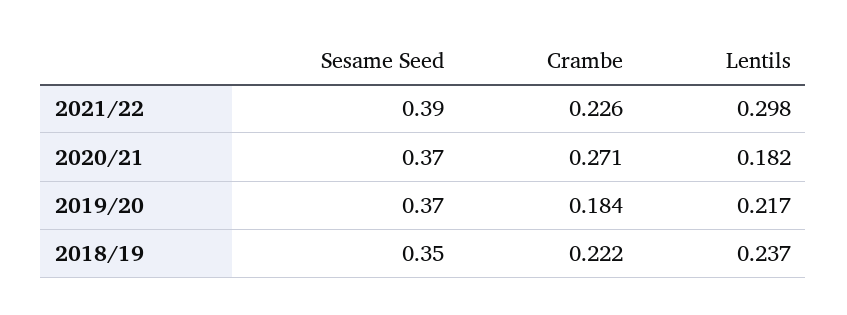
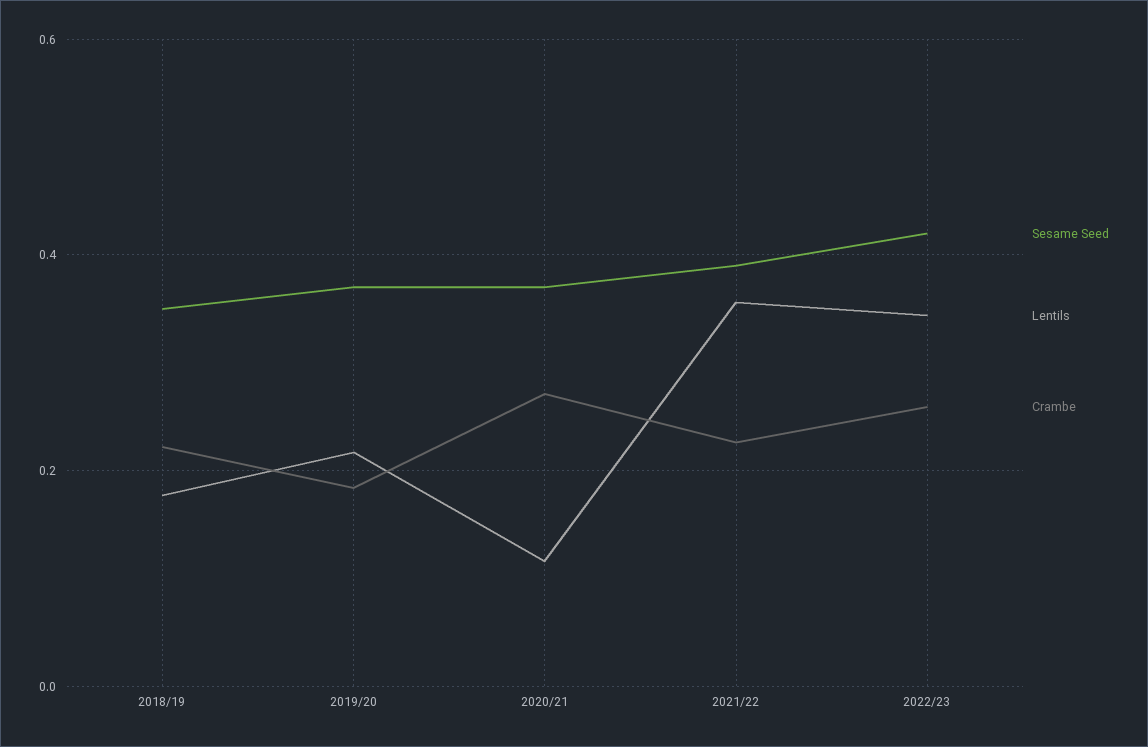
Lentils, 2021/22: 0.298 -> 0.36
Lentils, 2020/21: 0.182 -> 0.12
Lentils, 2018/19: 0.237 -> 0.18
Sesame Seed, 2022/23: none -> 0.42
Lentils, 2022/23: none -> 0.34
Crambe, 2022/23: none -> 0.26

